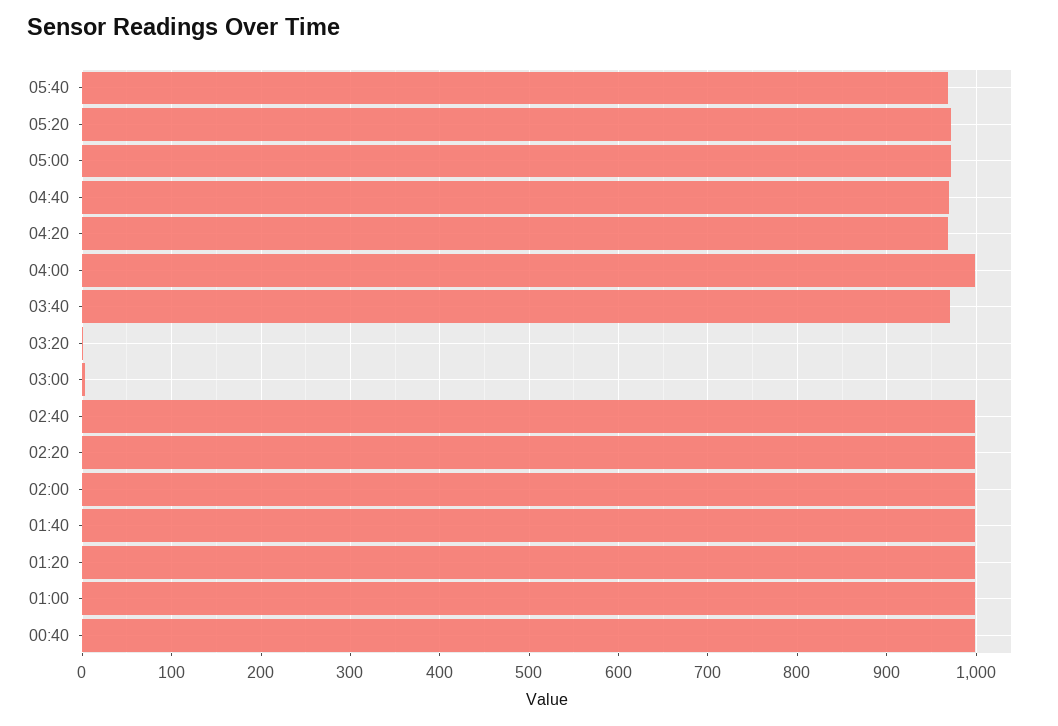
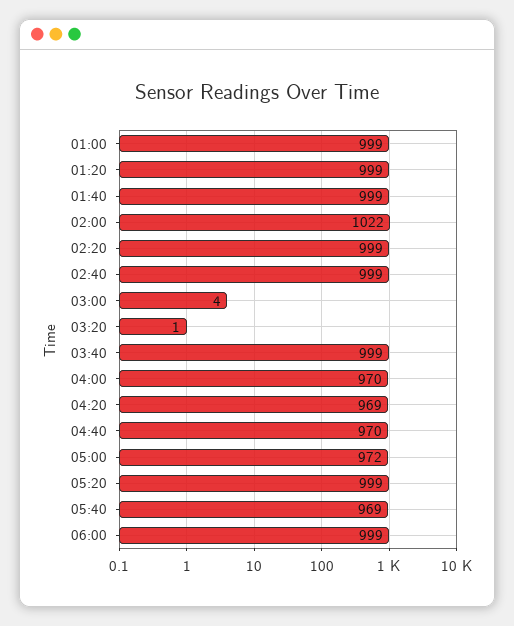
05:20: 970 -> 999
04:00: 1000 -> 970
03:40: 970 -> 999
02:00: 1000 -> 1022
00:40: 1000 -> none
06:00: none -> 999

